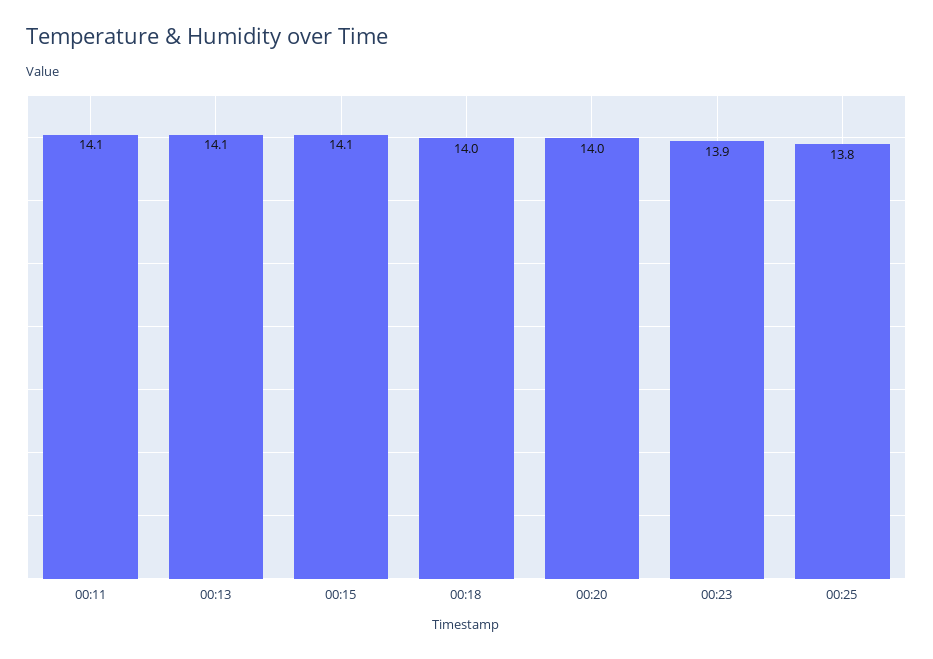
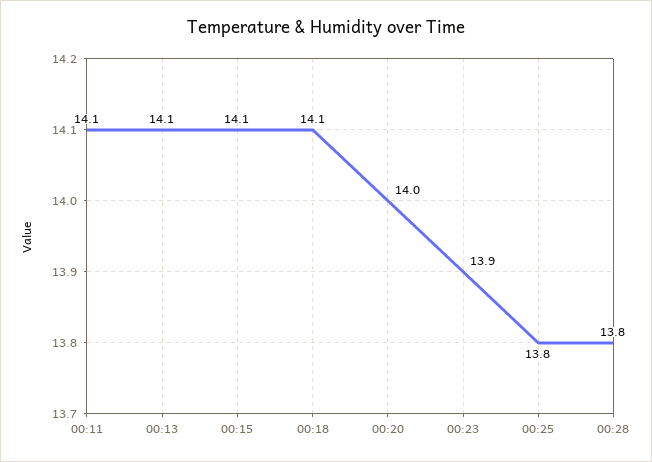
00:18: 14 -> 14.1
00:28: none -> 13.8

